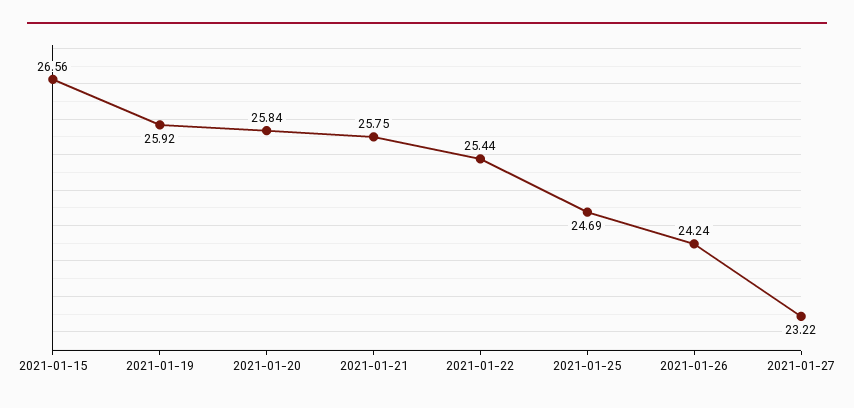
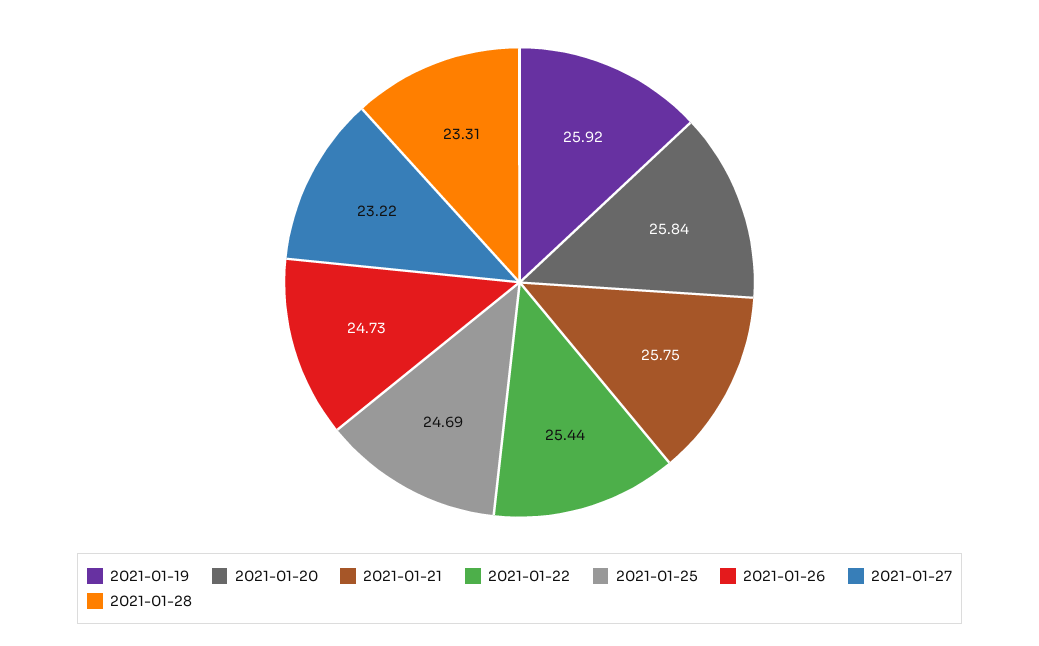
2021-01-15: 26.56 -> none
2021-01-26: 24.24 -> 24.73
2021-01-28: none -> 23.31

